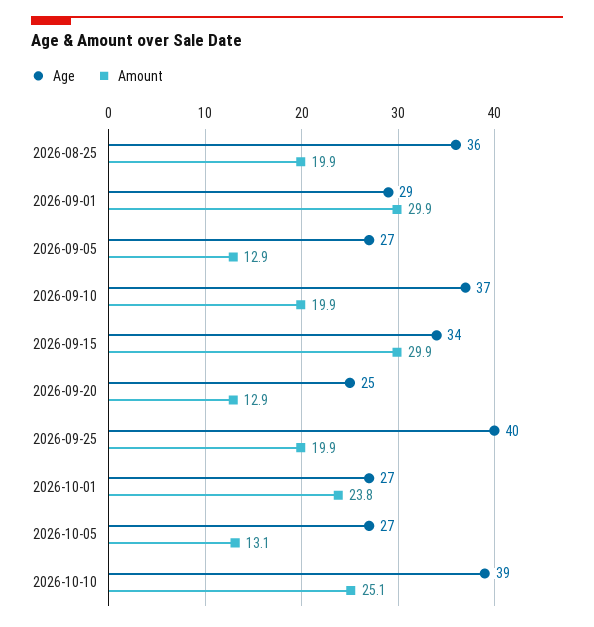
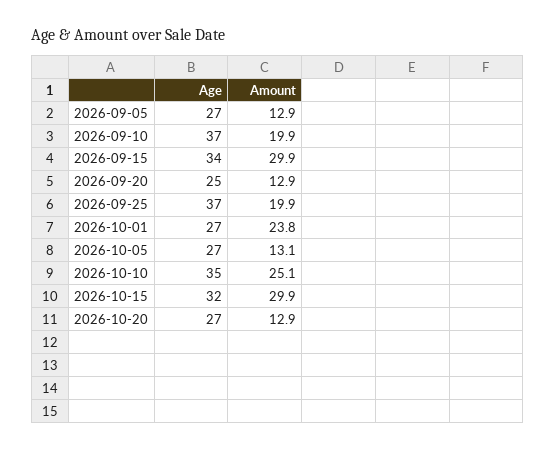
Age, 2026-08-25: 36 -> none
Amount, 2026-08-25: 19.9 -> none
Age, 2026-09-01: 29 -> none
Amount, 2026-09-01: 29.9 -> none
Age, 2026-09-25: 40 -> 37
Age, 2026-10-10: 39 -> 35
Age, 2026-10-15: none -> 32
Amount, 2026-10-15: none -> 29.9
Age, 2026-10-20: none -> 27
Amount, 2026-10-20: none -> 12.9

